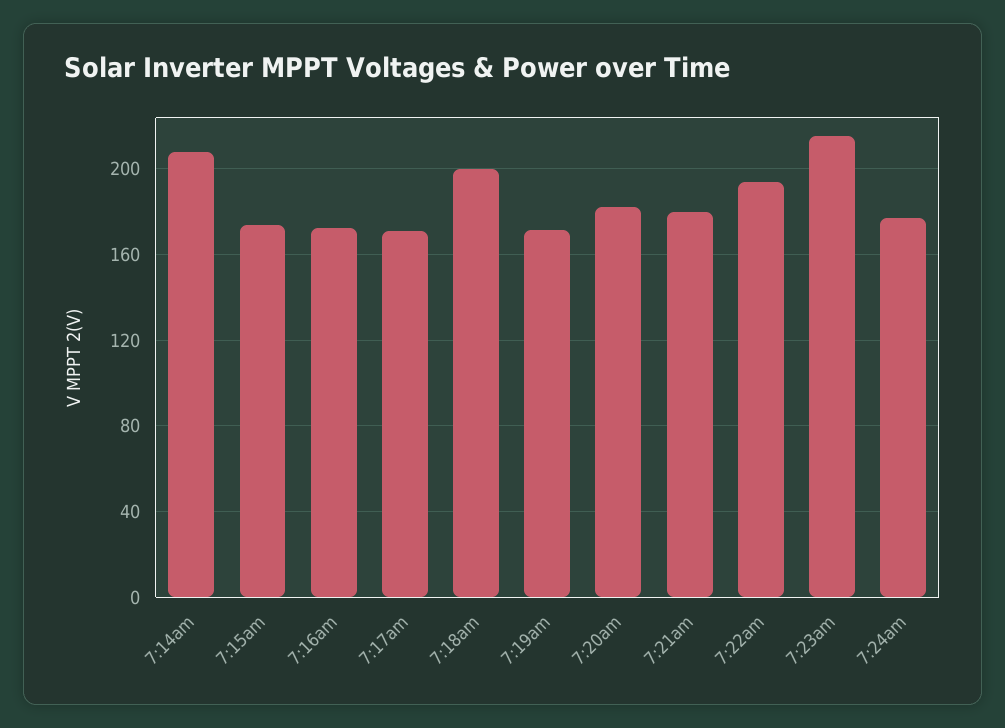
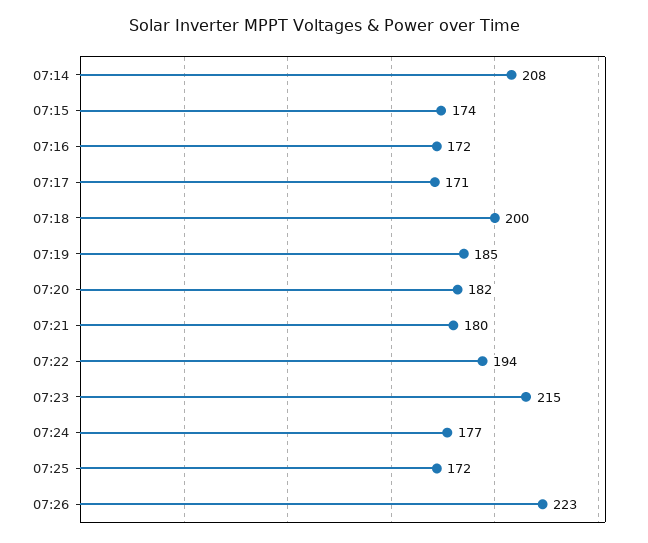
7:19am: 170 -> 185
07:25: none -> 172
07:26: none -> 223

